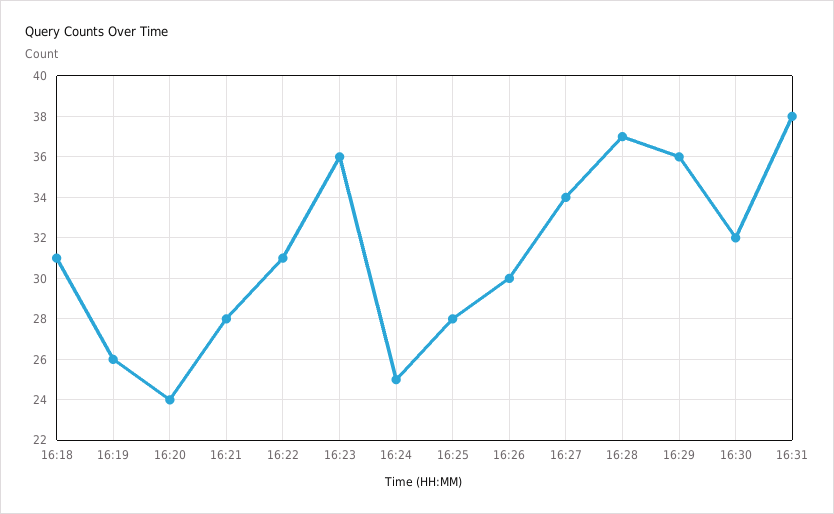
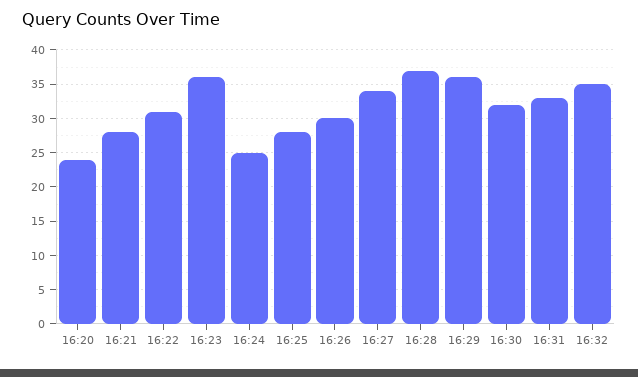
16:18: 31 -> none
16:19: 26 -> none
16:31: 38 -> 33
16:32: none -> 35

